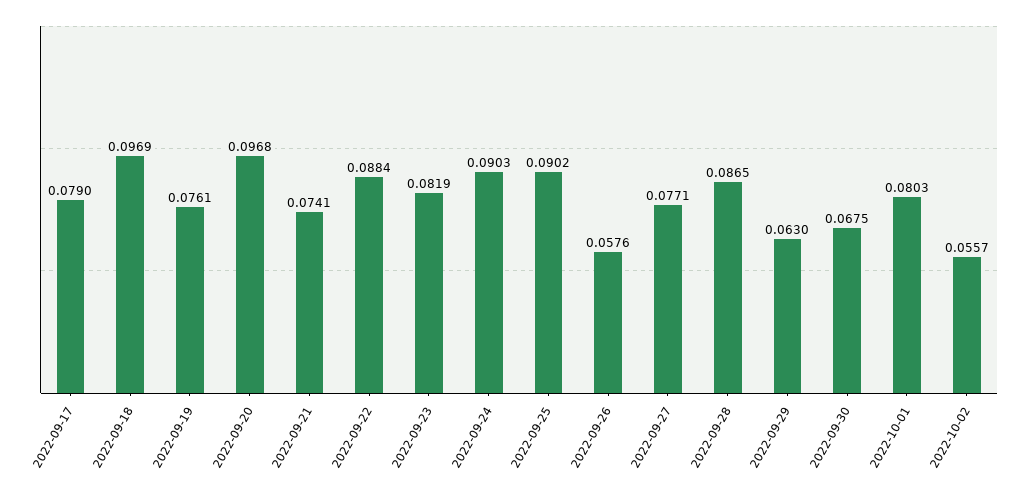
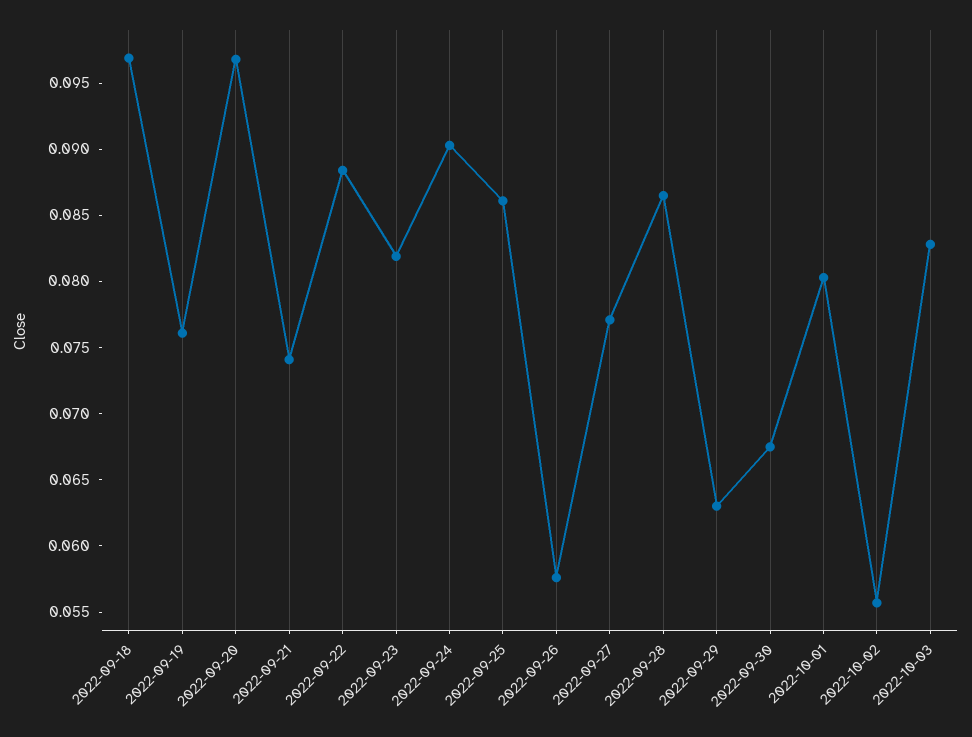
2022-09-17: 0.079 -> none
2022-09-25: 0.0902 -> 0.086
2022-10-03: none -> 0.083

